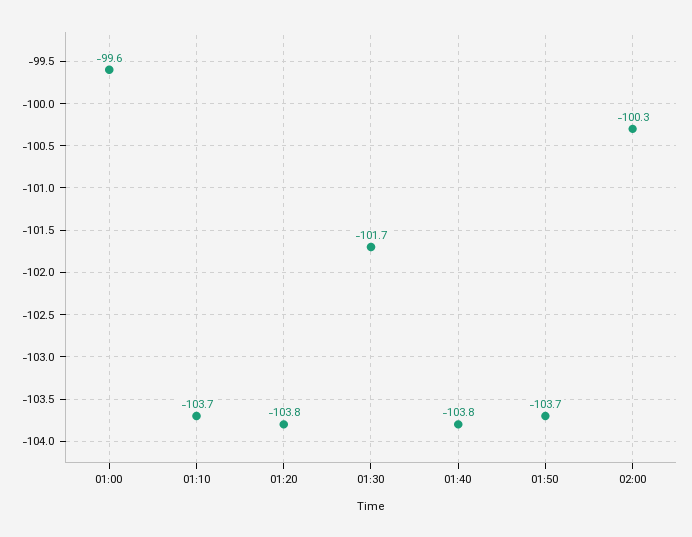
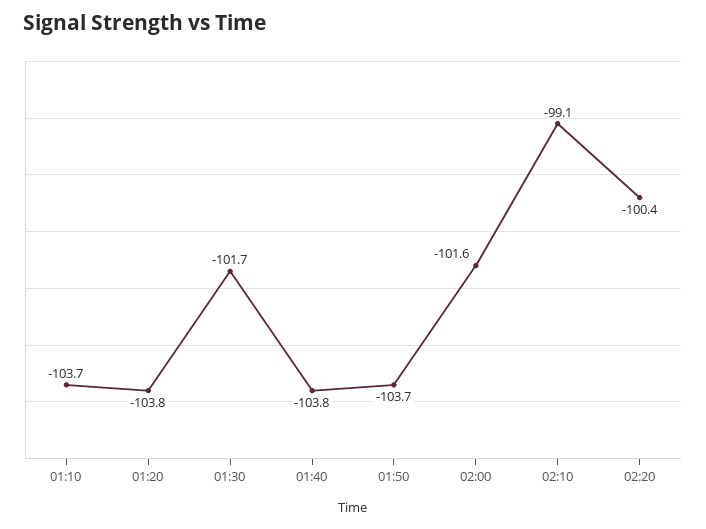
01:00: -99.6 -> none
02:00: -100.3 -> -101.6
02:10: none -> -99.1
02:20: none -> -100.4

